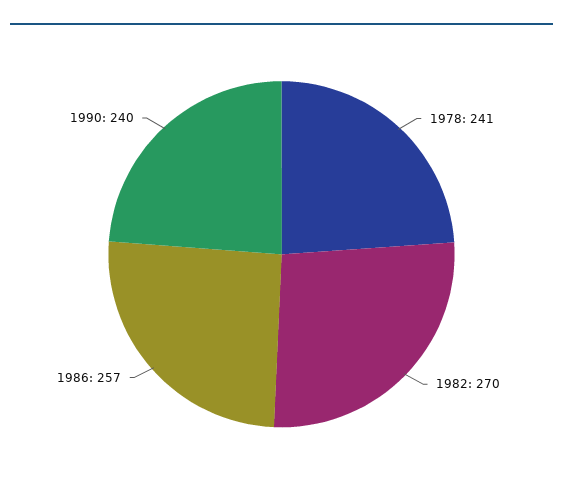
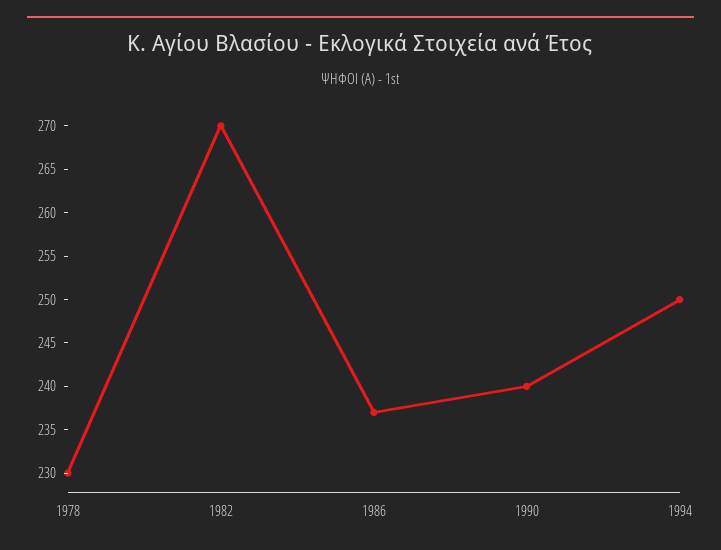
1978: 241 -> 230
1986: 257 -> 237
1994: none -> 250

